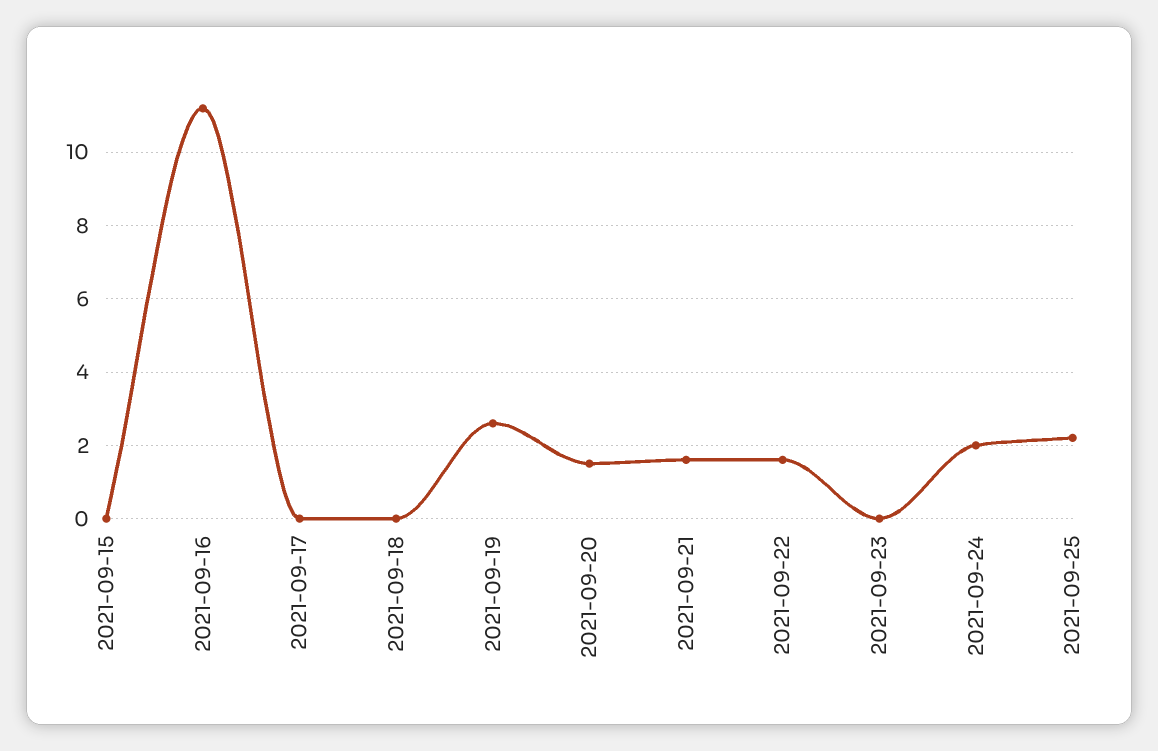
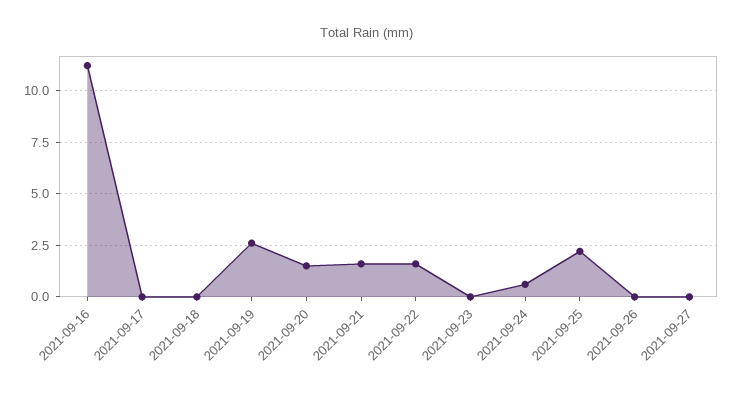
2021-09-15: 0 -> none
2021-09-24: 2 -> 0.5
2021-09-26: none -> 0
2021-09-27: none -> 0

